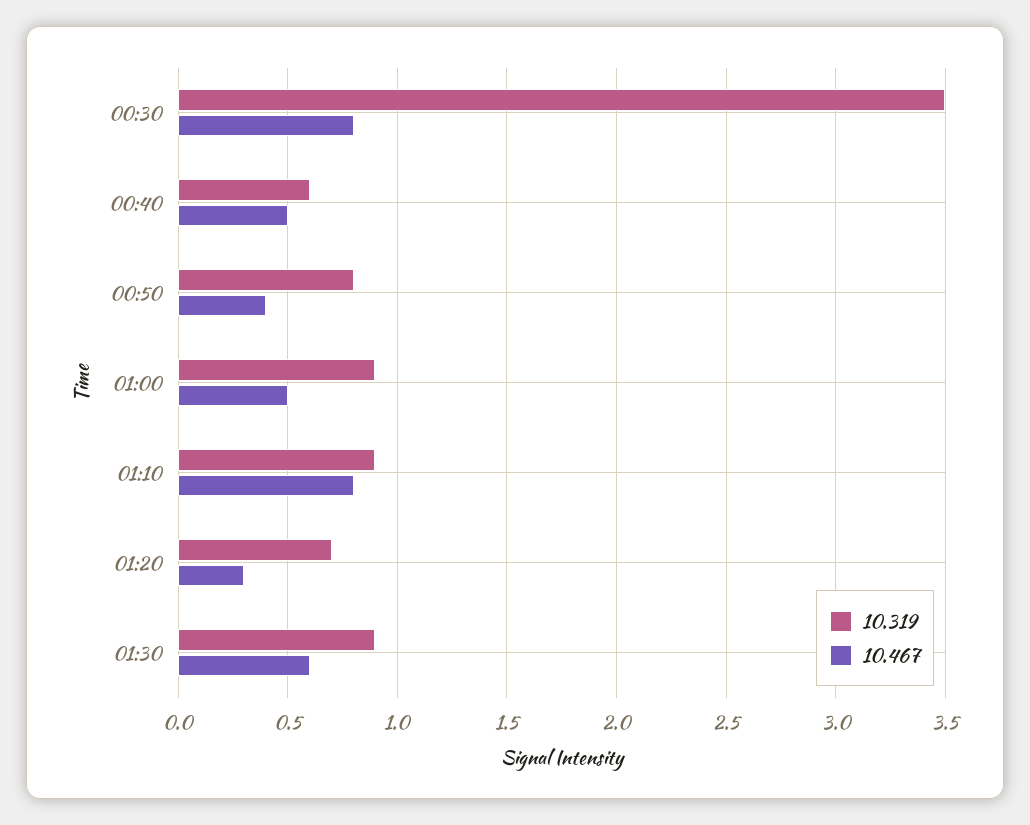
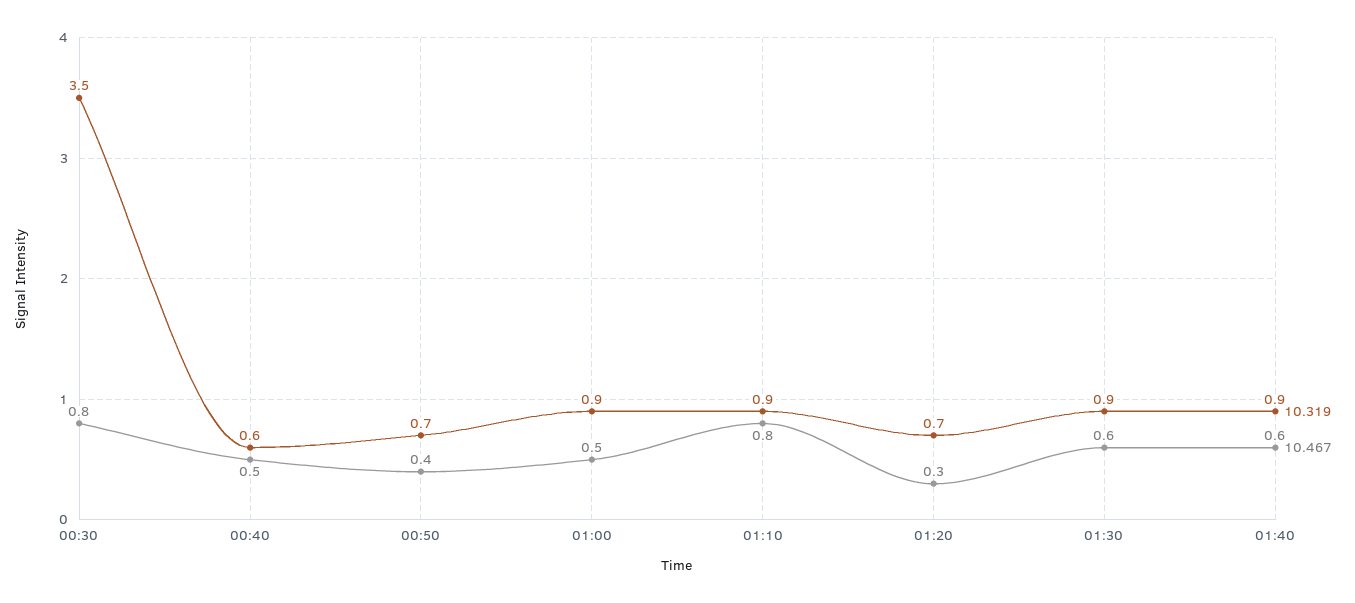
10.319, 00:50: 0.8 -> 0.7
10.319, 01:40: none -> 0.9
10.467, 01:40: none -> 0.6

